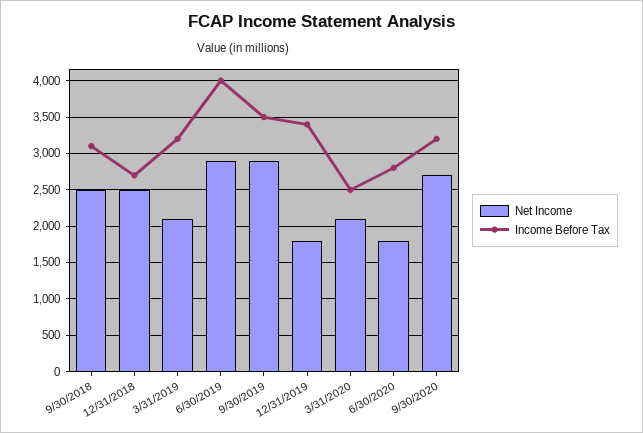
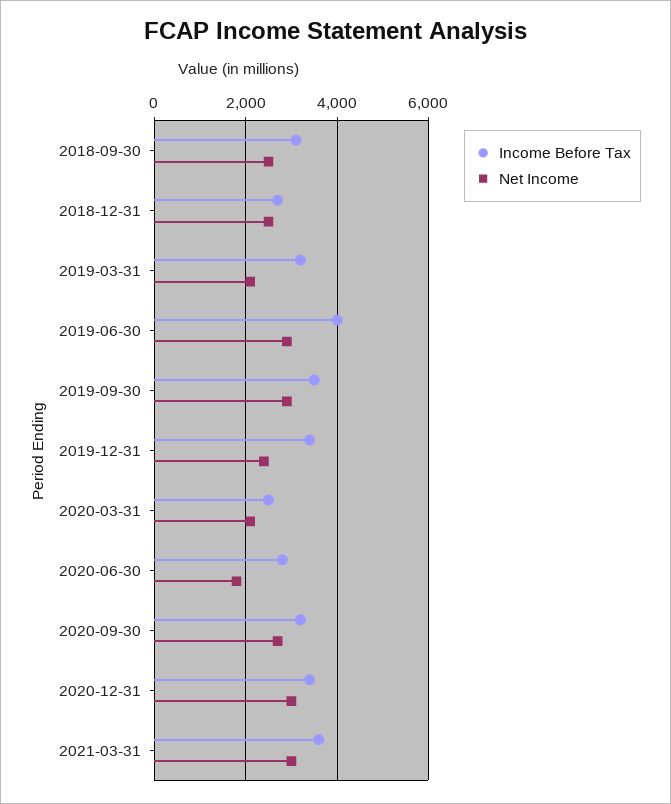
Net Income, 12/31/2019: 1800 -> 2400
Income Before Tax, 2020-12-31: none -> 3400
Net Income, 2020-12-31: none -> 3000
Income Before Tax, 2021-03-31: none -> 3600
Net Income, 2021-03-31: none -> 3000

